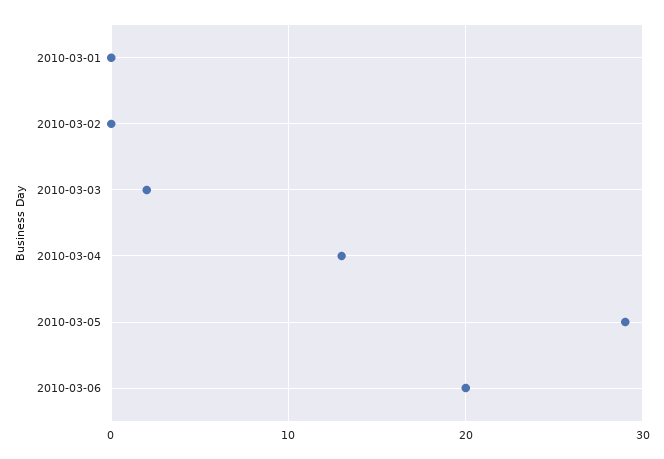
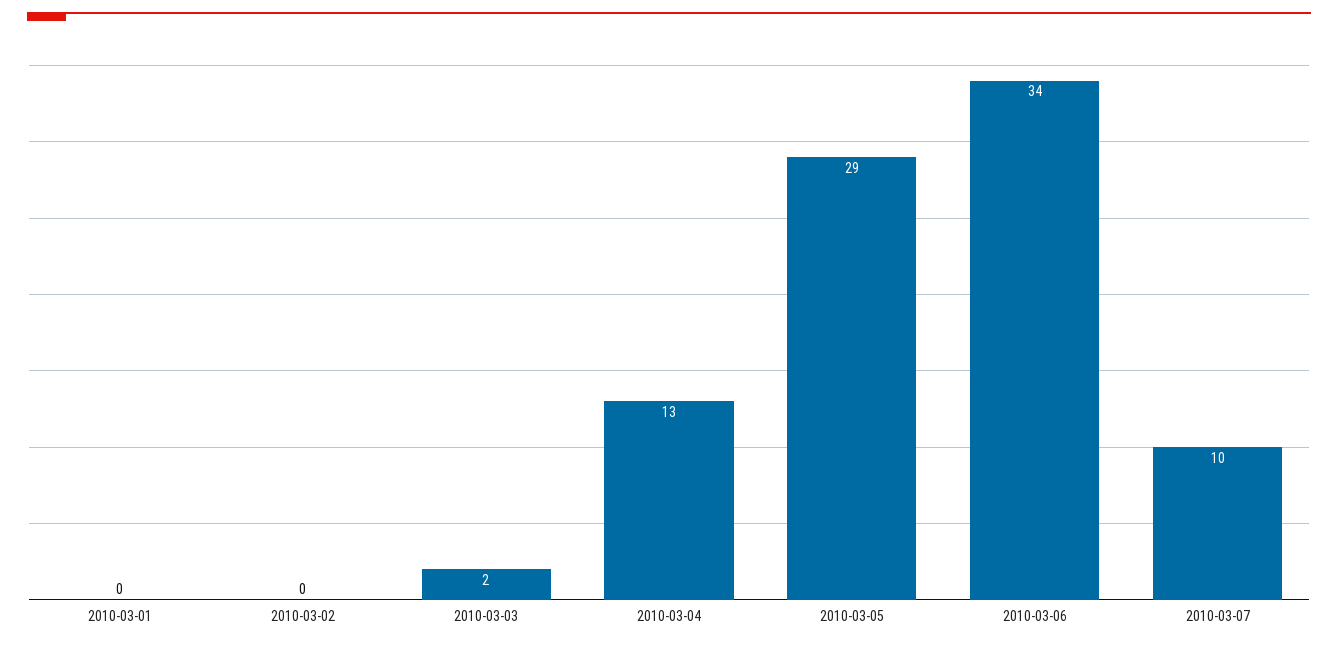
2010-03-06: 20 -> 34
2010-03-07: none -> 10

